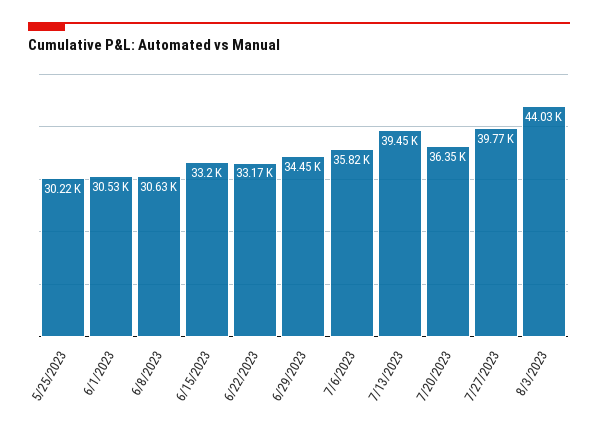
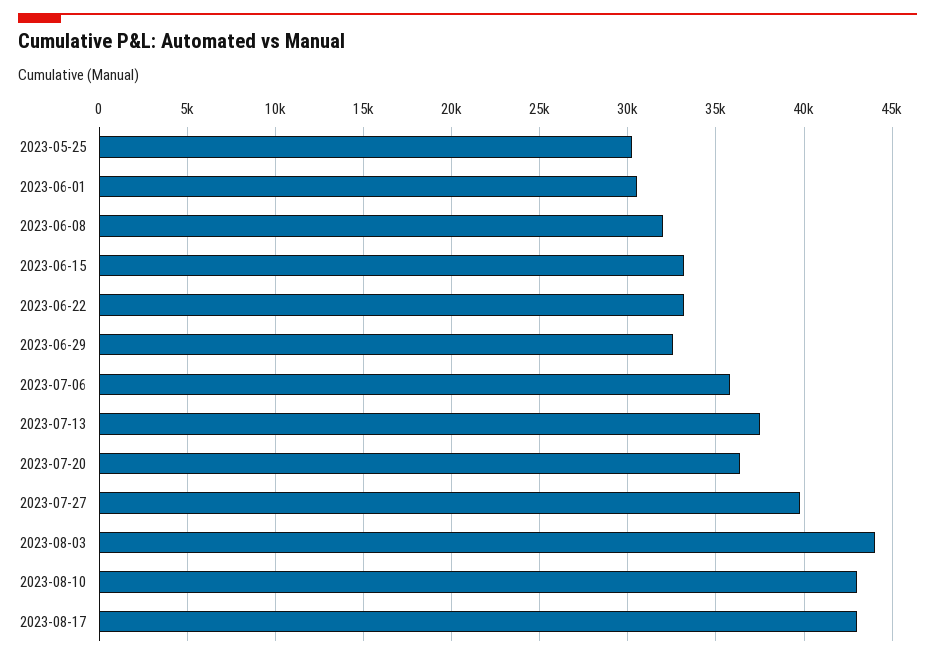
6/8/2023: 30630 -> 32000
6/29/2023: 34450 -> 32500
7/13/2023: 39450 -> 37500
2023-08-10: none -> 43000
2023-08-17: none -> 43000

